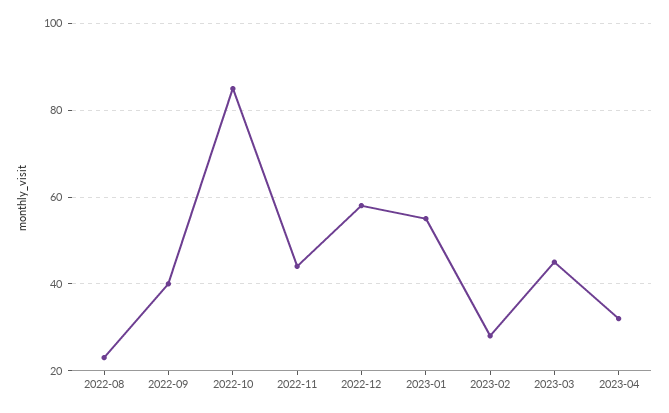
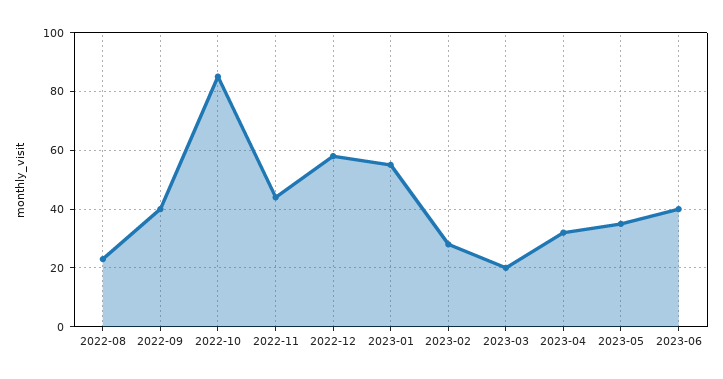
2023-03: 45 -> 20
2023-05: none -> 35
2023-06: none -> 40

